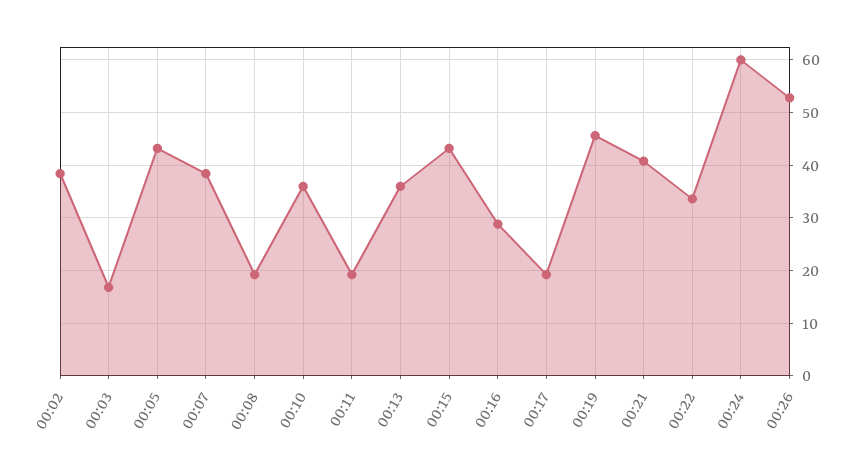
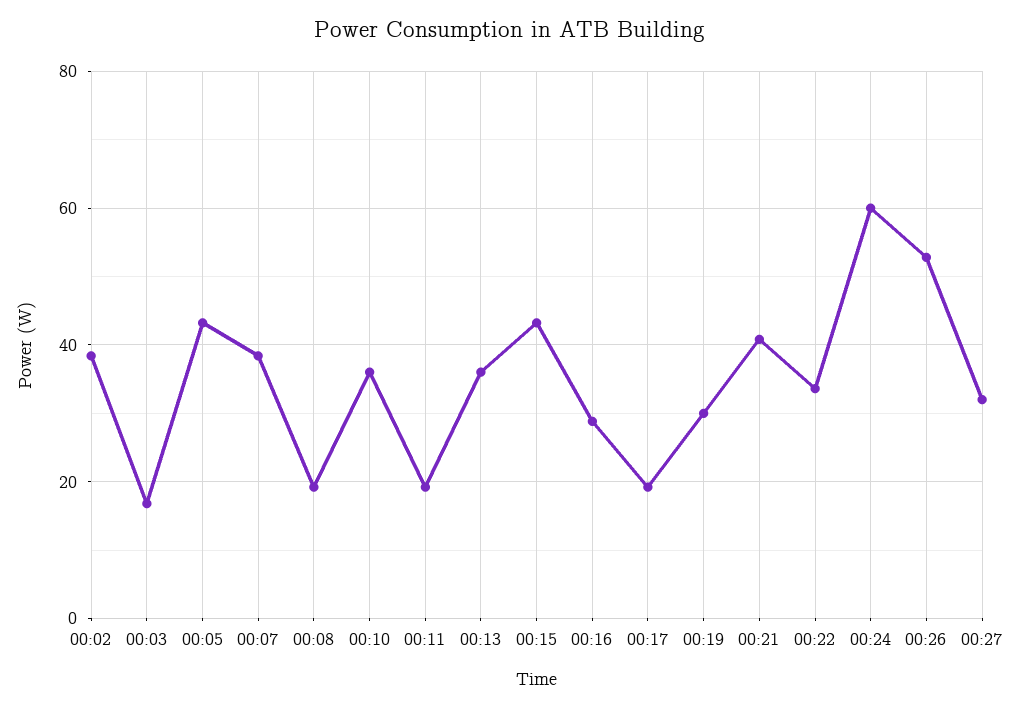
00:19: 46 -> 30
00:27: none -> 32

